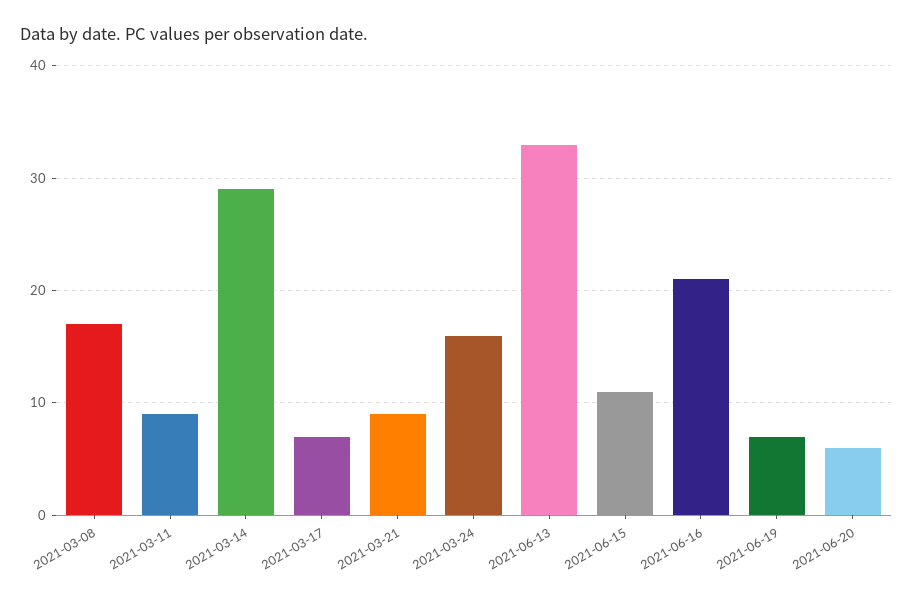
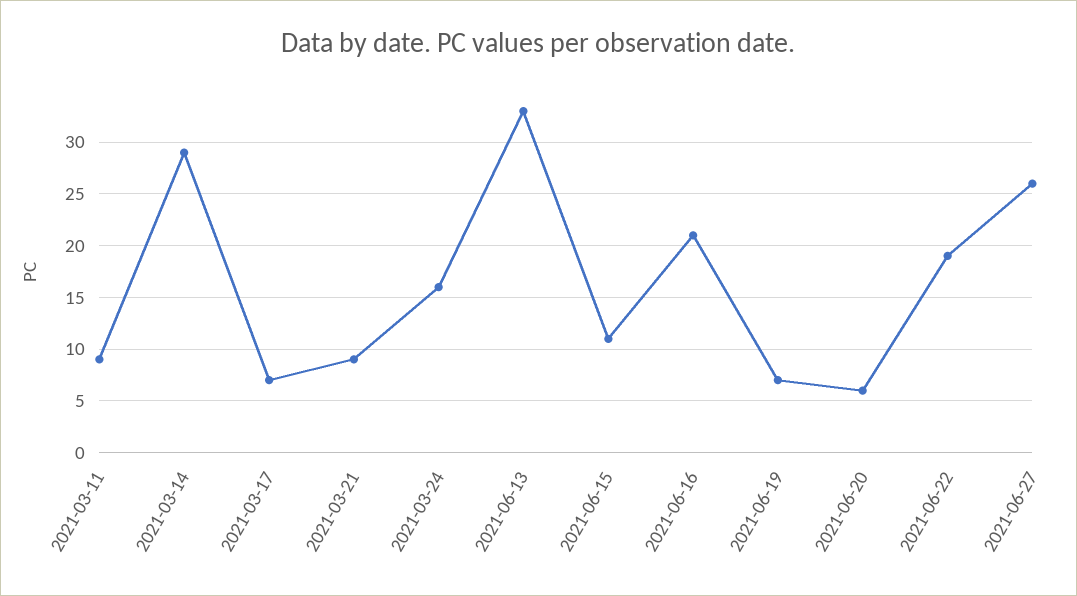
2021-03-08: 17 -> none
2021-06-22: none -> 19
2021-06-27: none -> 26

